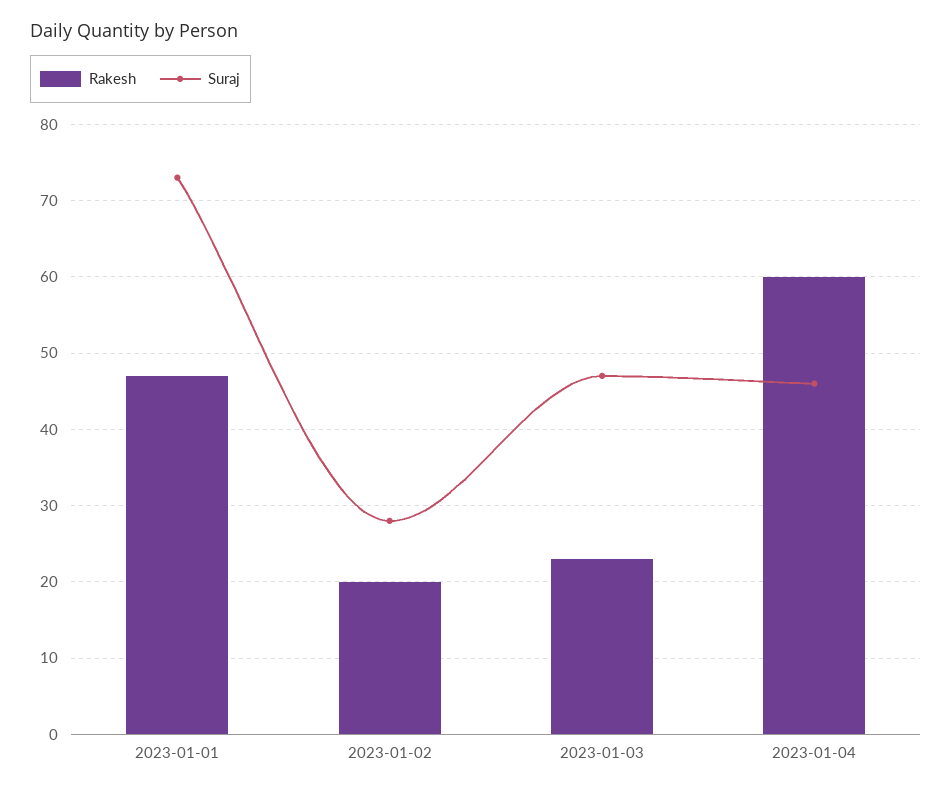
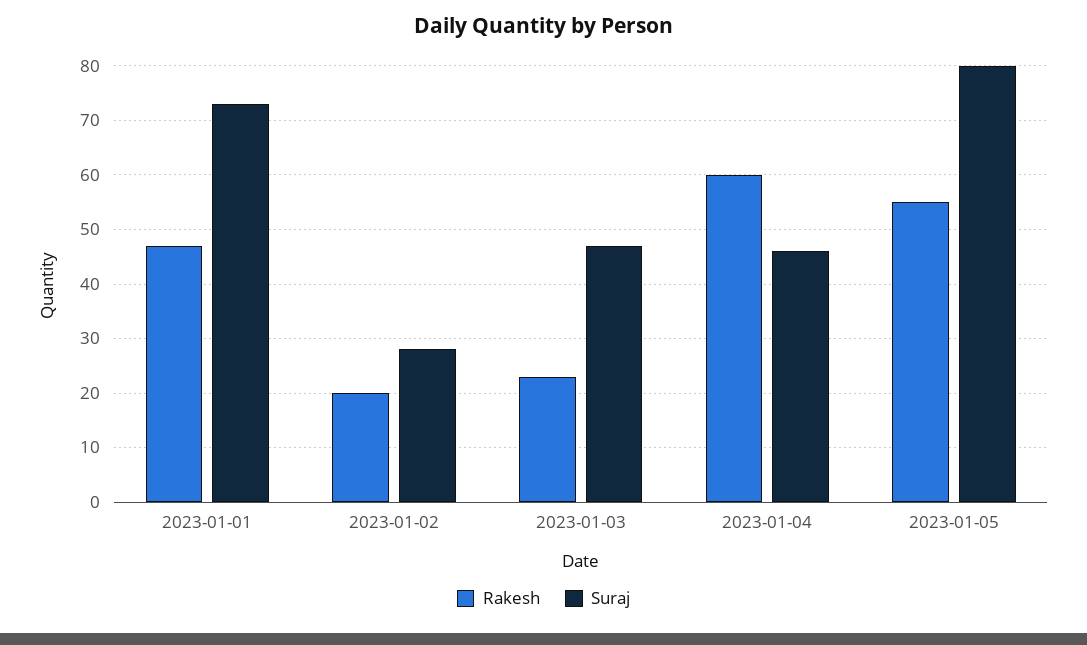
Rakesh, 2023-01-05: none -> 55
Suraj, 2023-01-05: none -> 80

